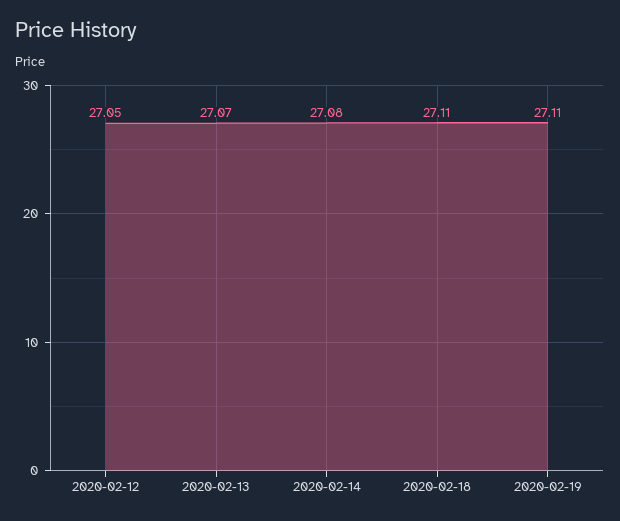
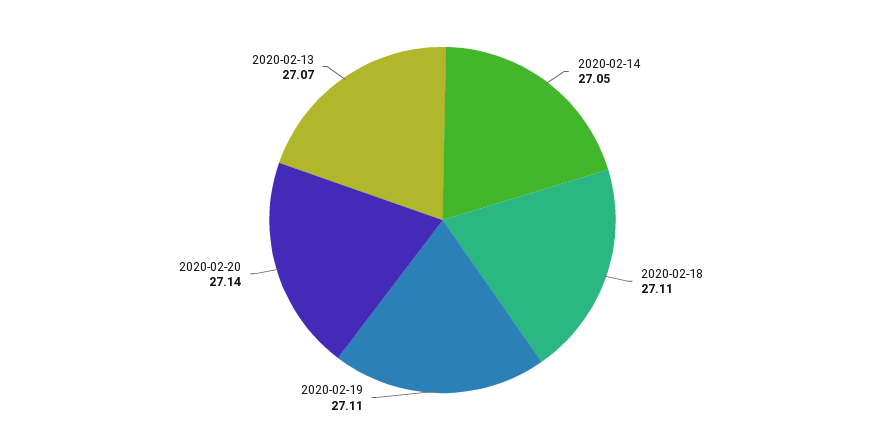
2020-02-12: 27.05 -> none
2020-02-14: 27.08 -> 27.05
2020-02-20: none -> 27.14

